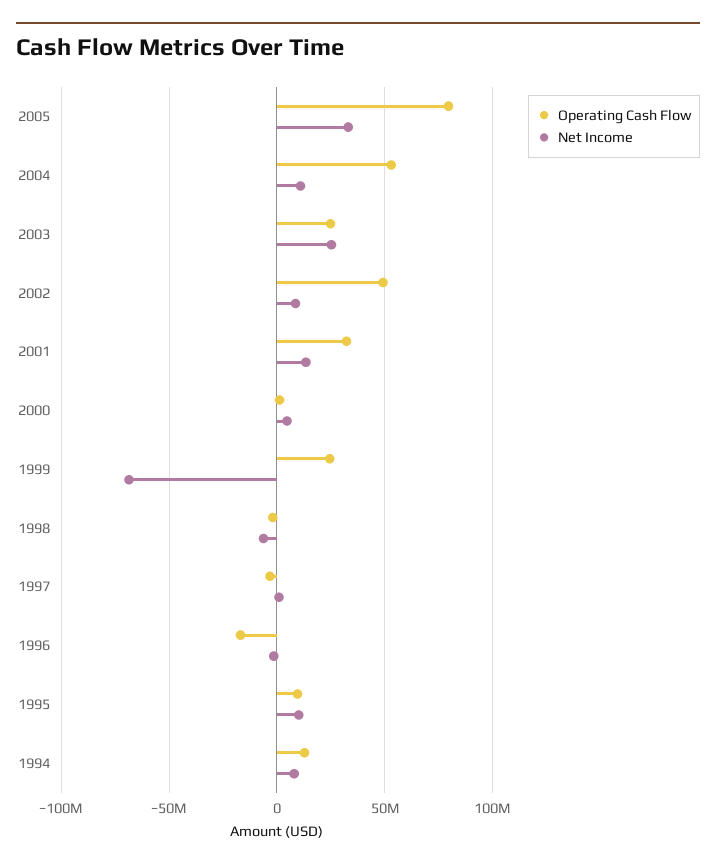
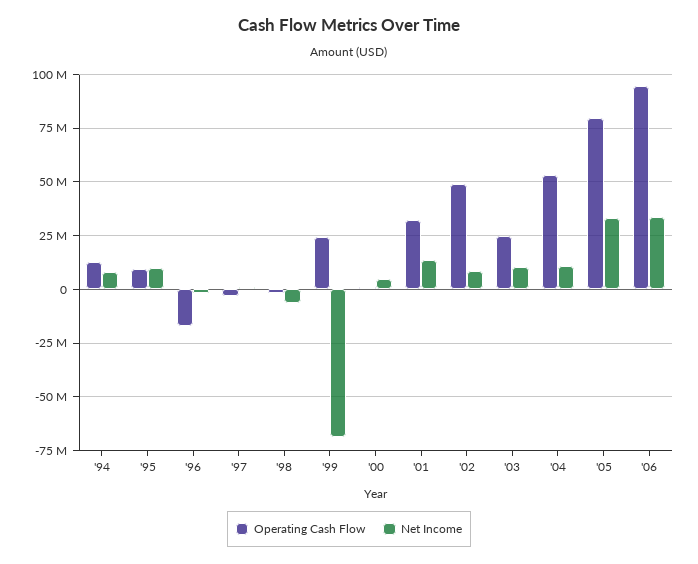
Net Income, 2003: 25000000 -> 10000000
Operating Cash Flow, '06: none -> 95000000
Net Income, '06: none -> 35000000

